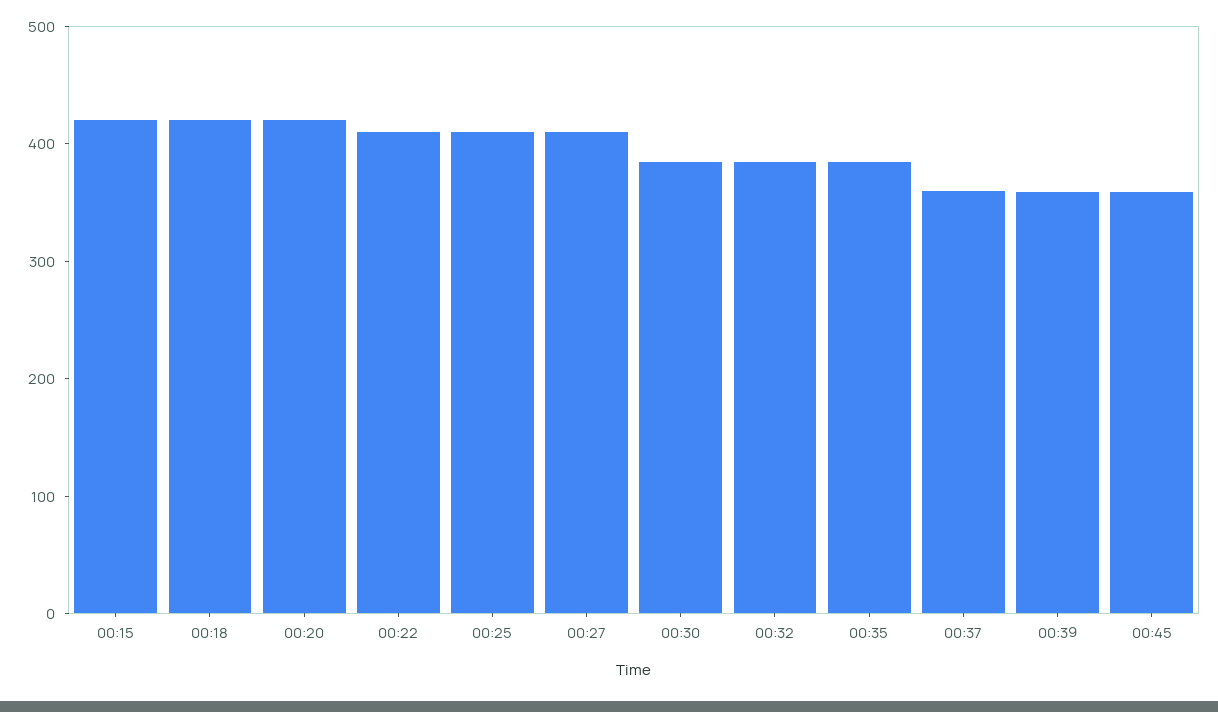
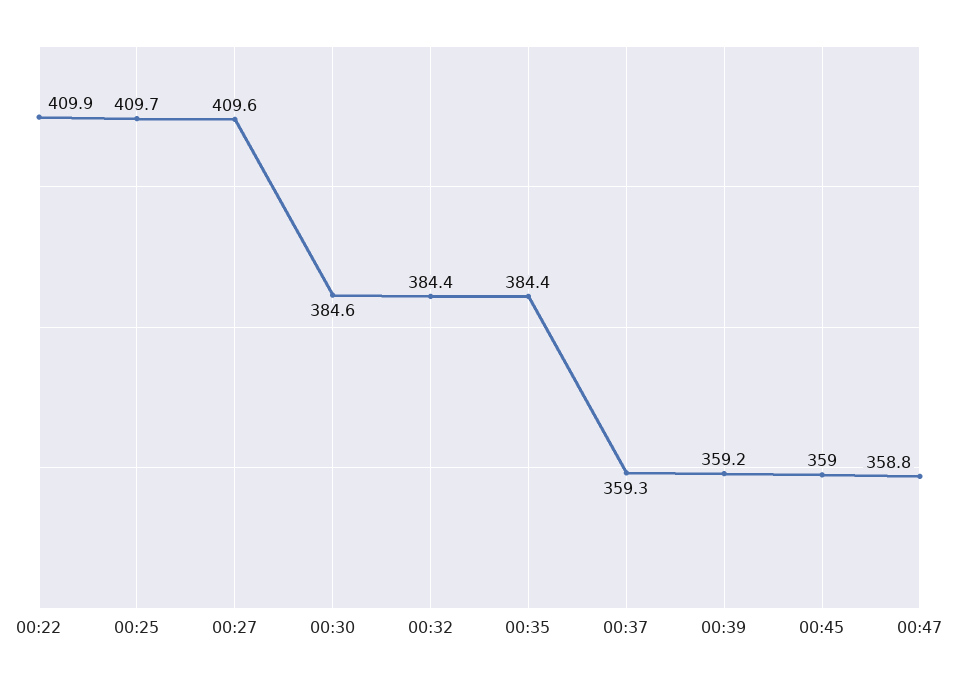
00:15: 420 -> none
00:18: 420 -> none
00:20: 420 -> none
00:47: none -> 358.8

